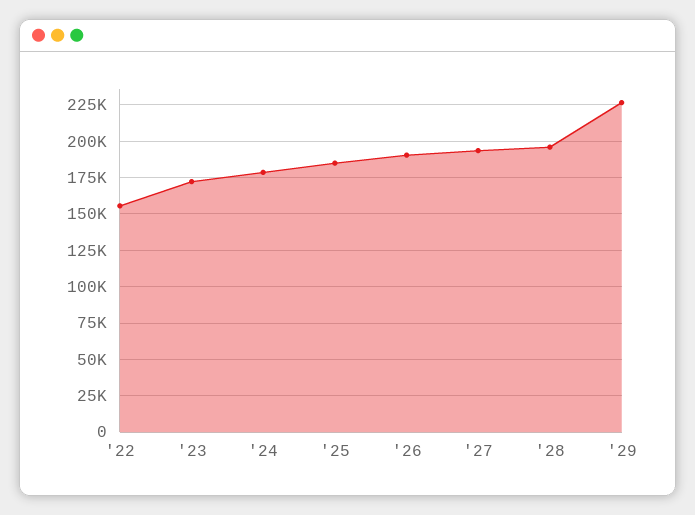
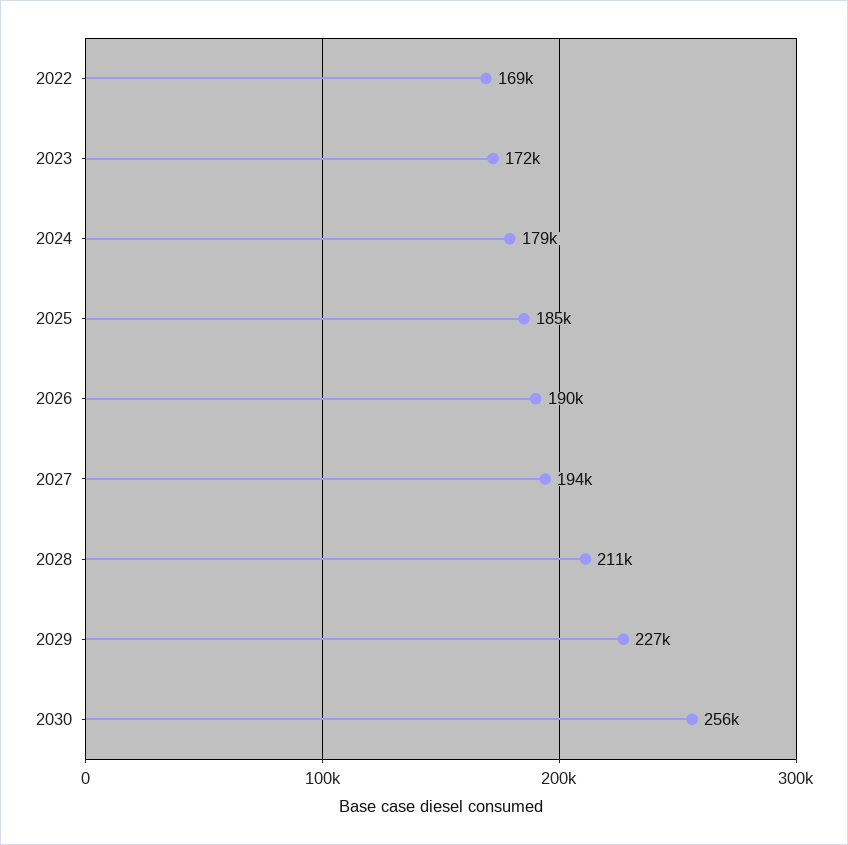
'22: 155000 -> 169000
'28: 195000 -> 211000
2030: none -> 256000

